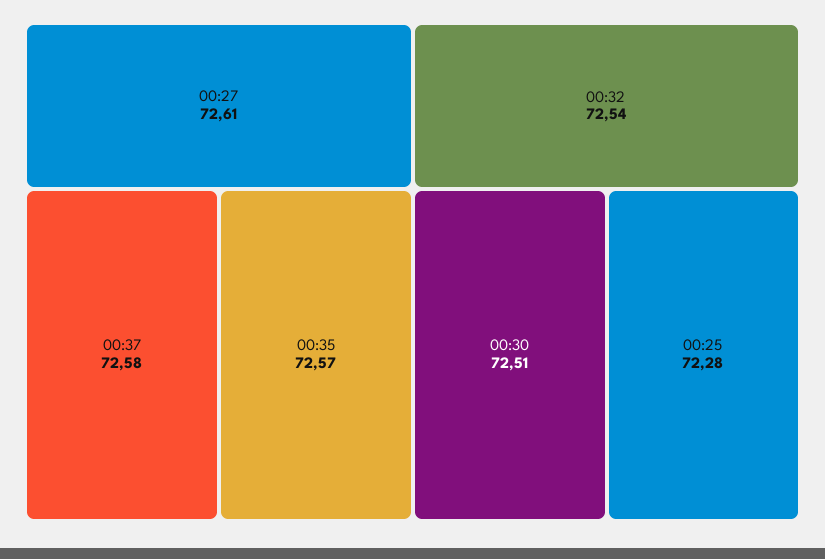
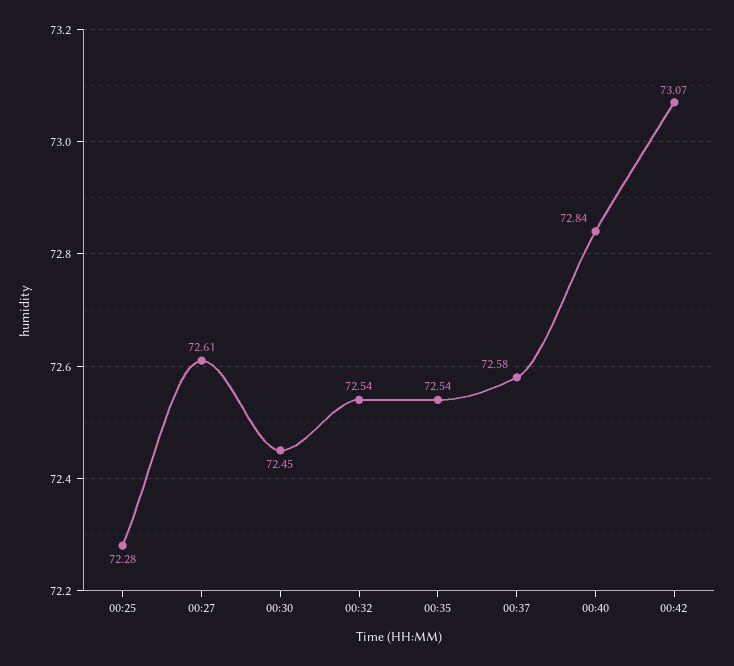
00:35: 72.57 -> 72.54
00:30: 72.51 -> 72.45
00:40: none -> 72.84
00:42: none -> 73.07

